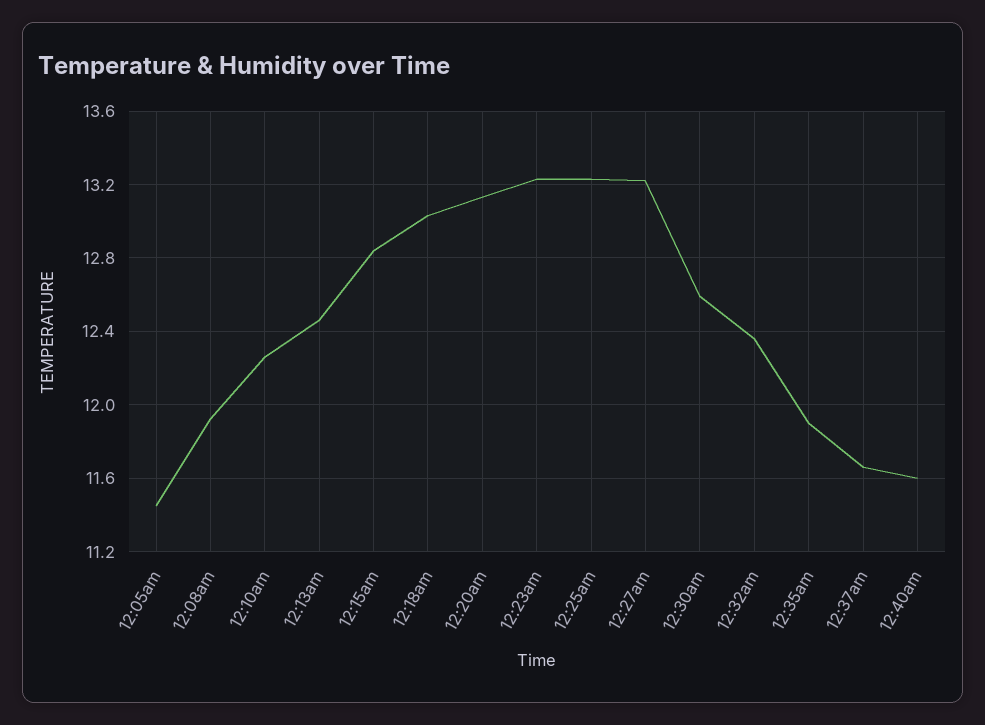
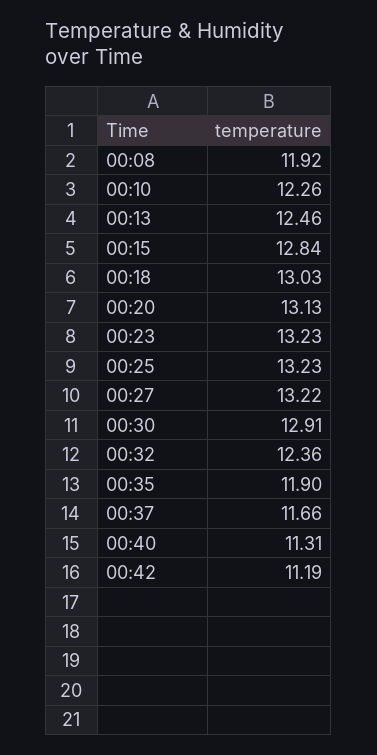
12:05am: 11.45 -> none
12:30am: 12.6 -> 12.91
12:40am: 11.6 -> 11.31
00:42: none -> 11.19

